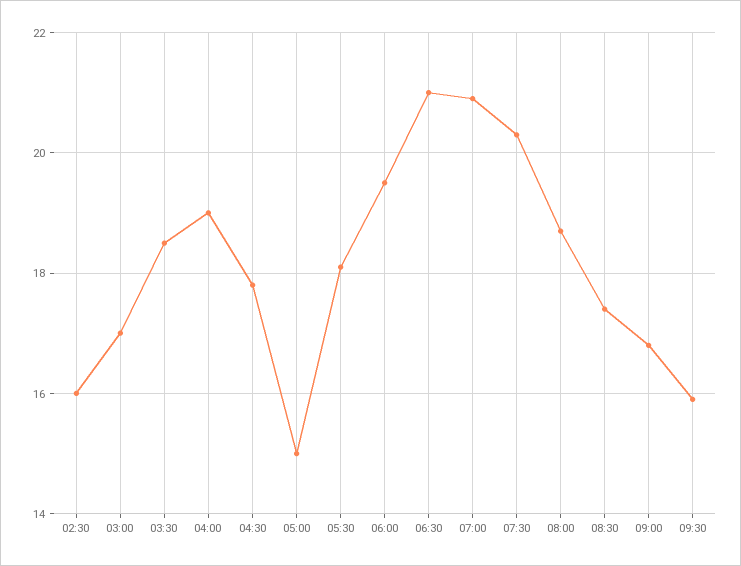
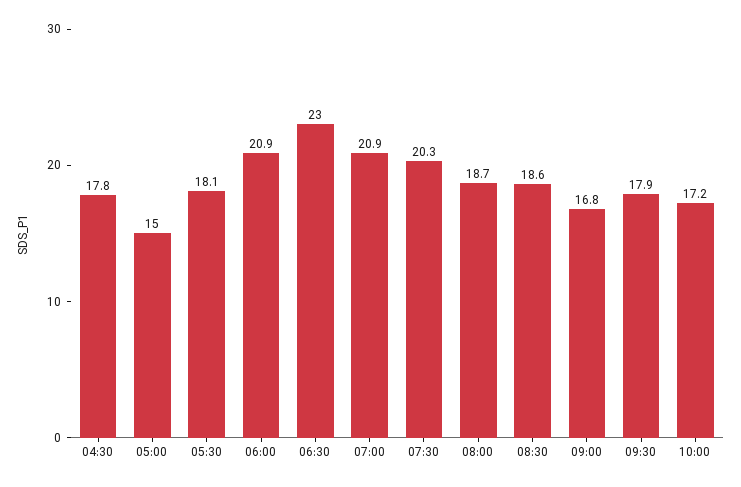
02:30: 16 -> none
03:00: 17 -> none
03:30: 18.5 -> none
04:00: 19 -> none
06:00: 19.5 -> 20.9
06:30: 21 -> 23
08:30: 17.5 -> 18.6
09:30: 16 -> 17.9
10:00: none -> 17.2

